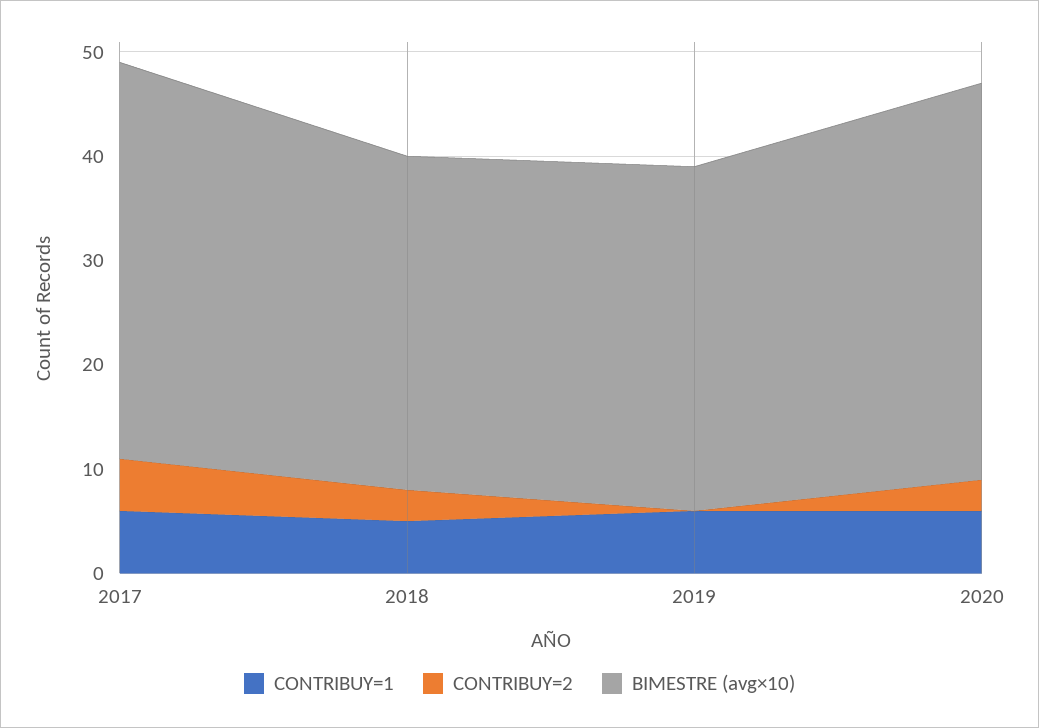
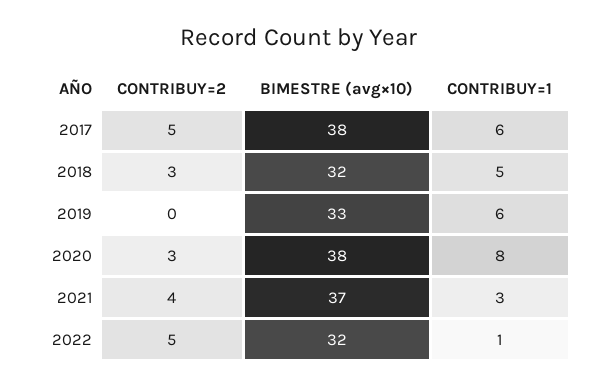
CONTRIBUY=1, 2020: 6 -> 8
CONTRIBUY=2, 2021: none -> 4
BIMESTRE (avg×10), 2021: none -> 37
CONTRIBUY=1, 2021: none -> 3
CONTRIBUY=2, 2022: none -> 5
BIMESTRE (avg×10), 2022: none -> 32
CONTRIBUY=1, 2022: none -> 1

